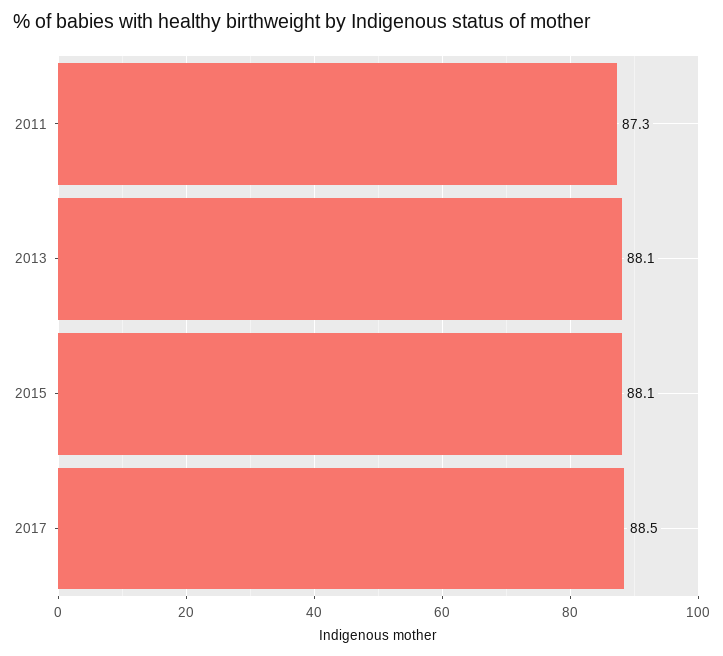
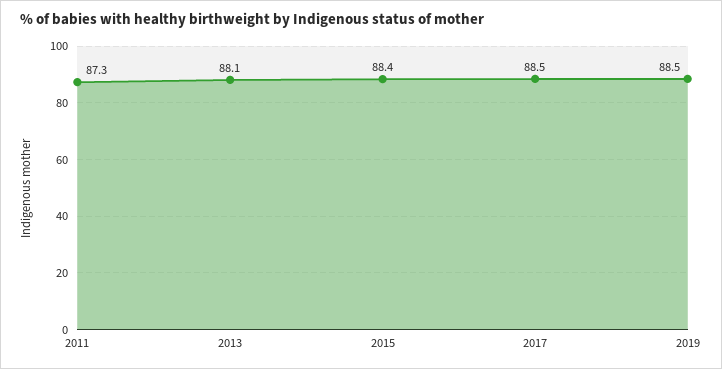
2015: 88.1 -> 88.4
2019: none -> 88.5

